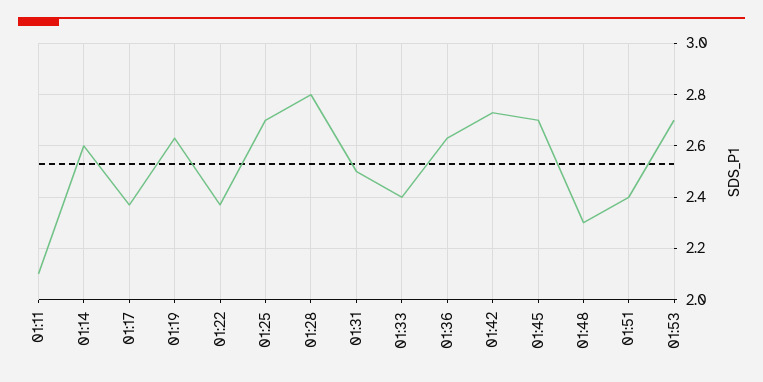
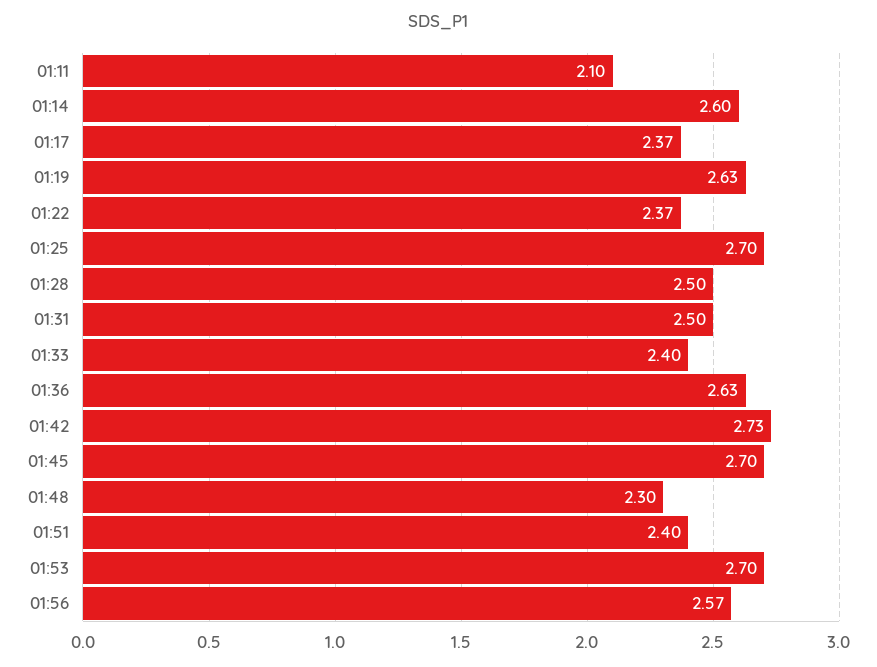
01:28: 2.8 -> 2.5
01:56: none -> 2.57

